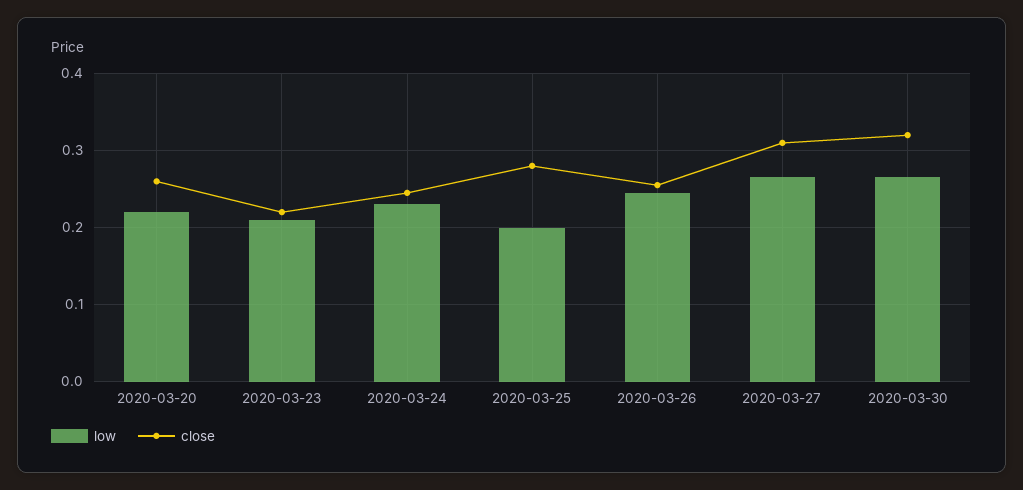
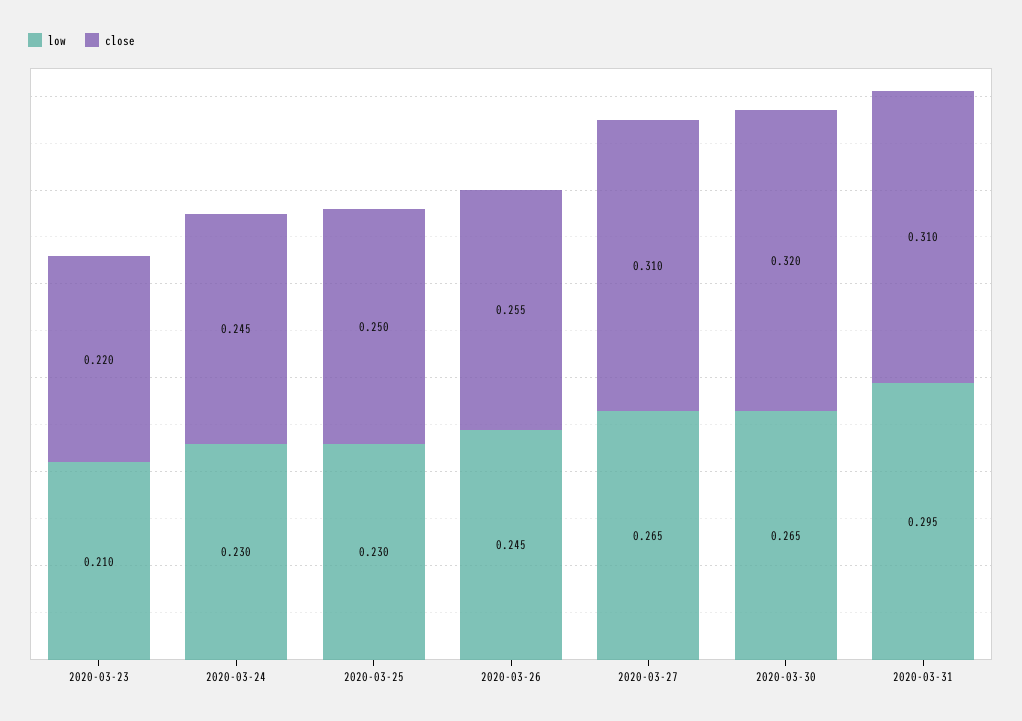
low, 2020-03-20: 0.22 -> none
close, 2020-03-20: 0.26 -> none
low, 2020-03-25: 0.2 -> 0.23
close, 2020-03-25: 0.28 -> 0.25
low, 2020-03-31: none -> 0.295
close, 2020-03-31: none -> 0.31

